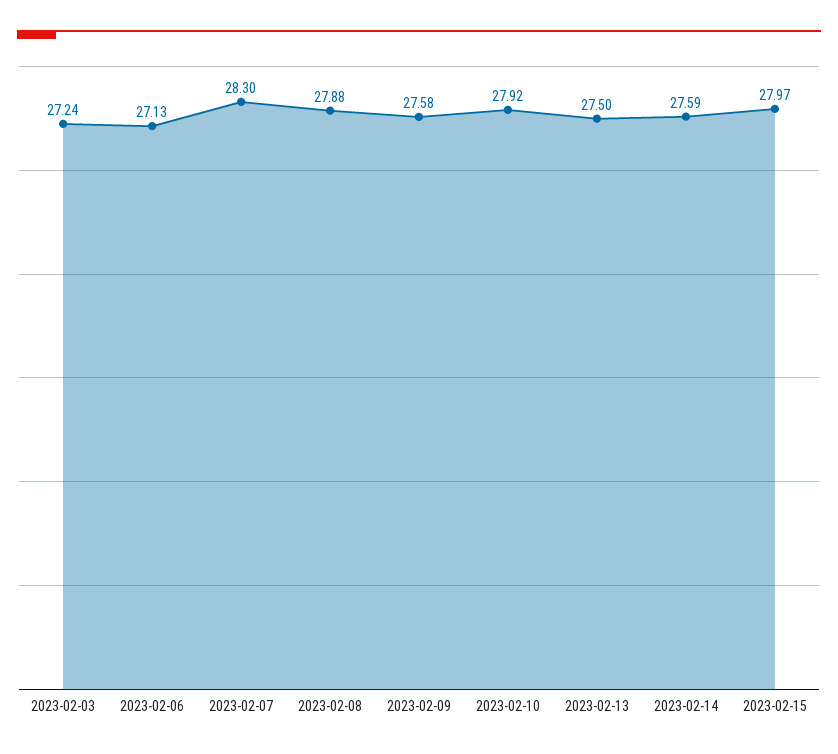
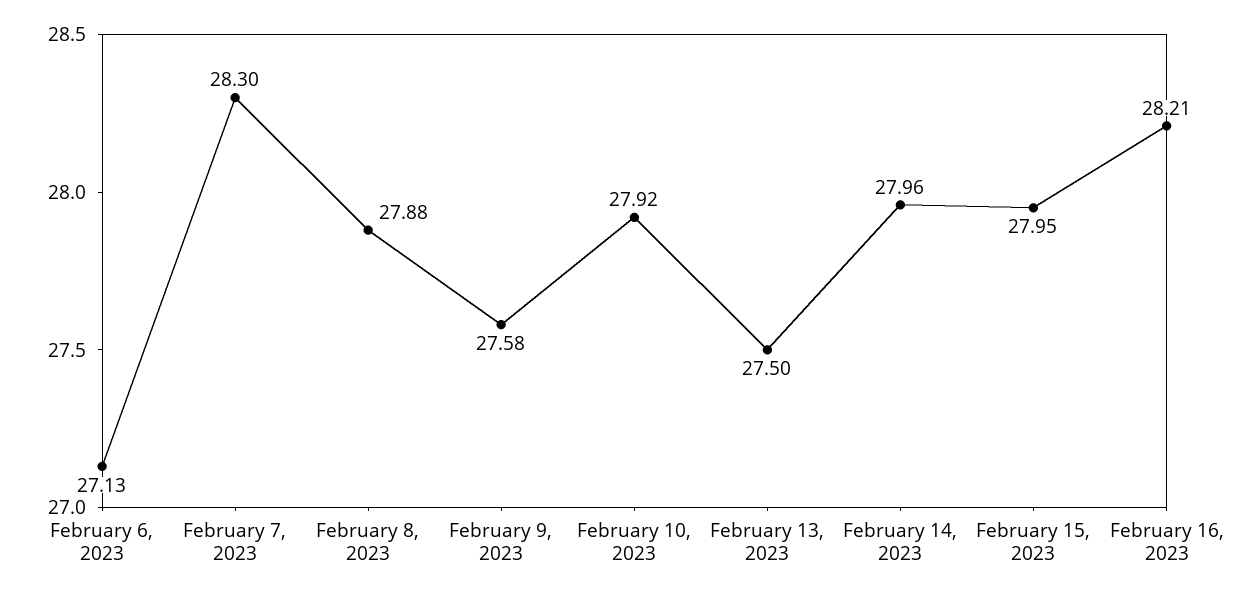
2023-02-03: 27.24 -> none
2023-02-14: 27.59 -> 27.96
2023-02-15: 27.97 -> 27.95
February 16, 2023: none -> 28.21

